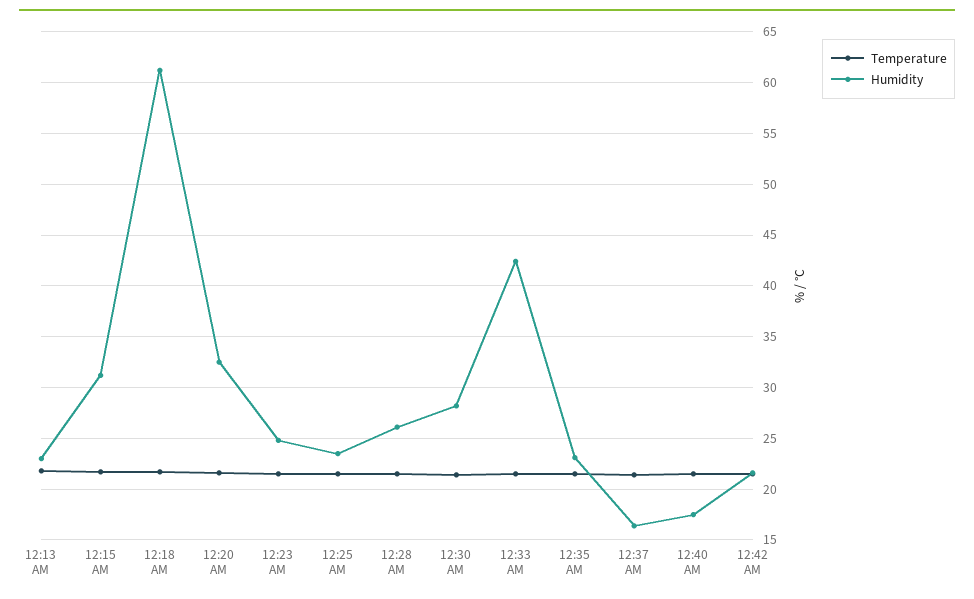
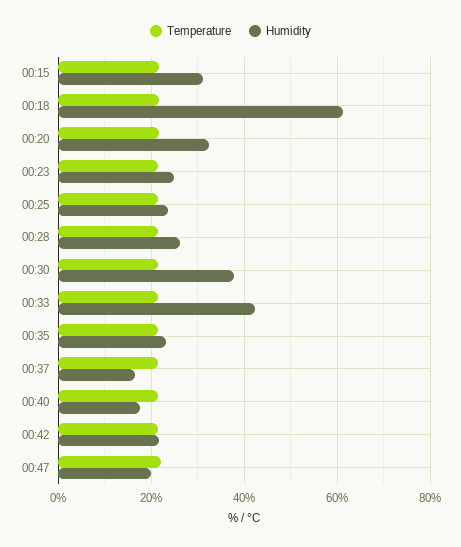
Temperature, 12:13 AM: 22 -> none
Humidity, 12:13 AM: 23 -> none
Humidity, 12:30 AM: 28 -> 38
Temperature, 00:47: none -> 22
Humidity, 00:47: none -> 20

